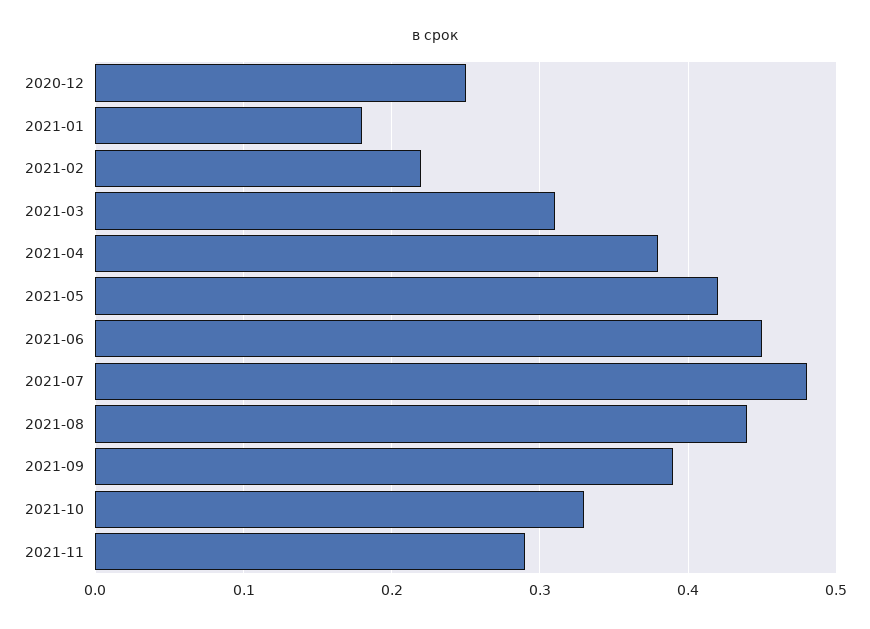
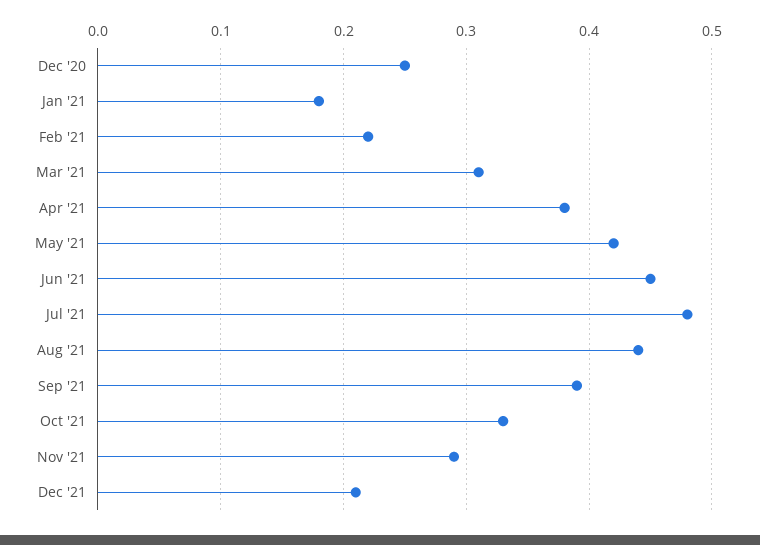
Dec '21: none -> 0.21

